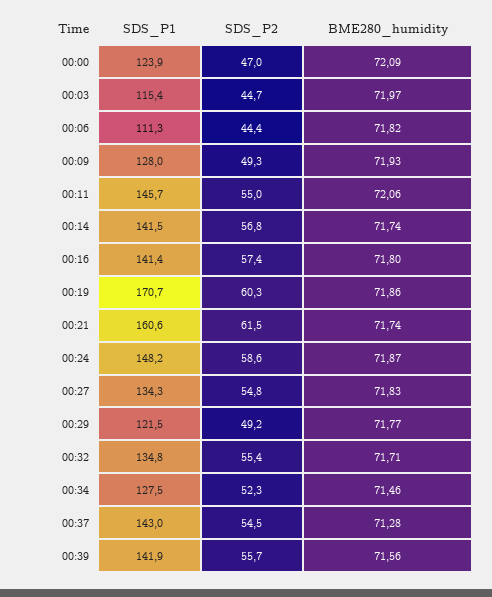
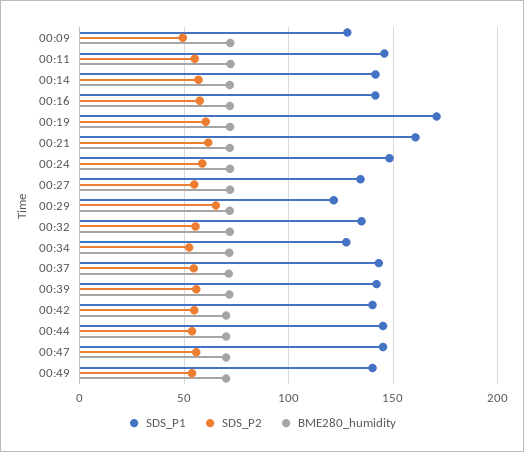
SDS_P1, 00:00: 123.9 -> none
SDS_P2, 00:00: 47 -> none
BME280_humidity, 00:00: 72.09 -> none
SDS_P1, 00:03: 115.4 -> none
SDS_P2, 00:03: 44.7 -> none
BME280_humidity, 00:03: 71.97 -> none
SDS_P1, 00:06: 111.3 -> none
SDS_P2, 00:06: 44.4 -> none
BME280_humidity, 00:06: 71.82 -> none
SDS_P2, 00:29: 49.2 -> 65
SDS_P1, 00:42: none -> 140
SDS_P2, 00:42: none -> 55
BME280_humidity, 00:42: none -> 70
SDS_P1, 00:44: none -> 145
SDS_P2, 00:44: none -> 55
BME280_humidity, 00:44: none -> 70
SDS_P1, 00:47: none -> 145
SDS_P2, 00:47: none -> 55
BME280_humidity, 00:47: none -> 70
SDS_P1, 00:49: none -> 140
SDS_P2, 00:49: none -> 55
BME280_humidity, 00:49: none -> 70

